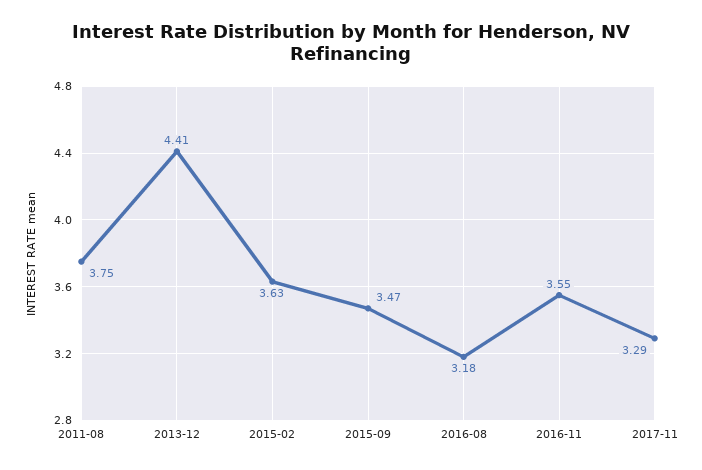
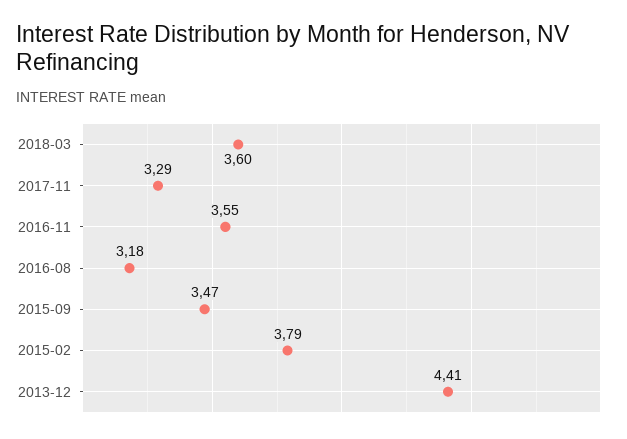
2011-08: 3.75 -> none
2015-02: 3.63 -> 3.79
2018-03: none -> 3.6

